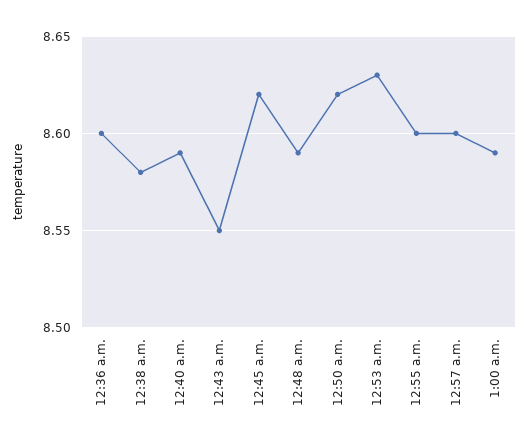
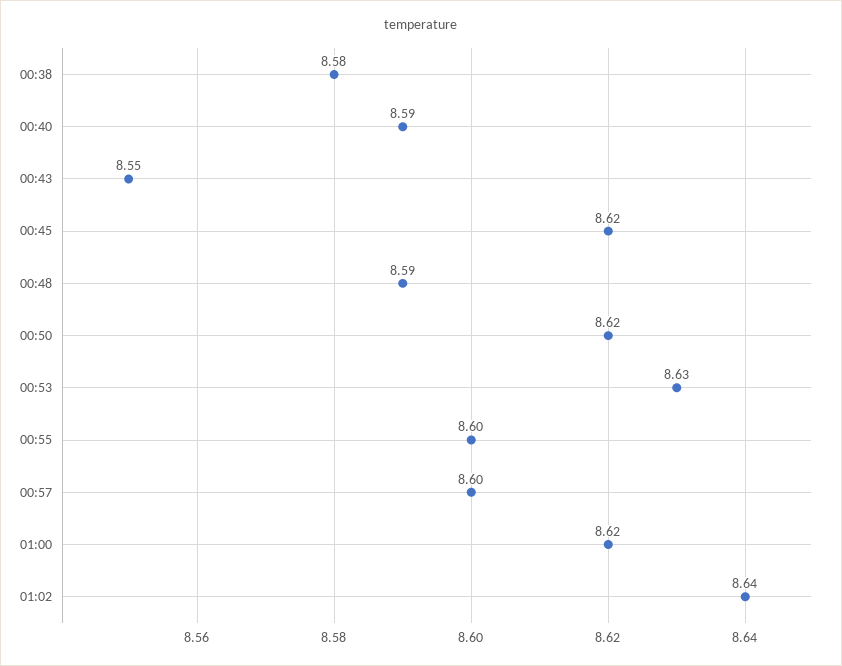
12:36 a.m.: 8.6 -> none
1:00 a.m.: 8.59 -> 8.62
01:02: none -> 8.64

